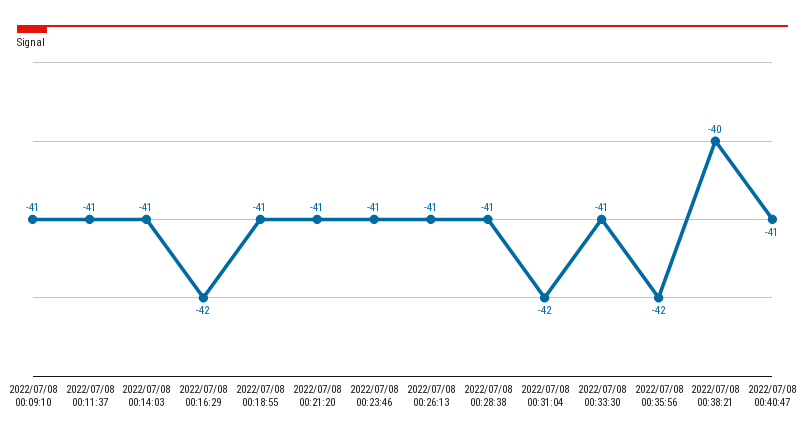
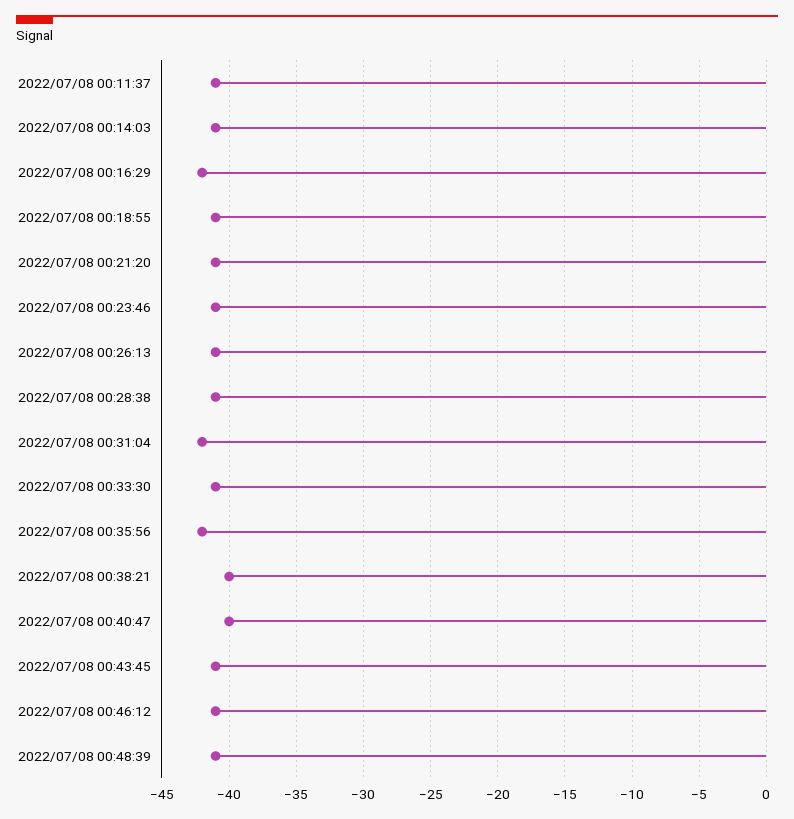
2022/07/08 00:09:10: -41 -> none
2022/07/08 00:40:47: -41 -> -40
2022/07/08 00:43:45: none -> -41
2022/07/08 00:46:12: none -> -41
2022/07/08 00:48:39: none -> -41

